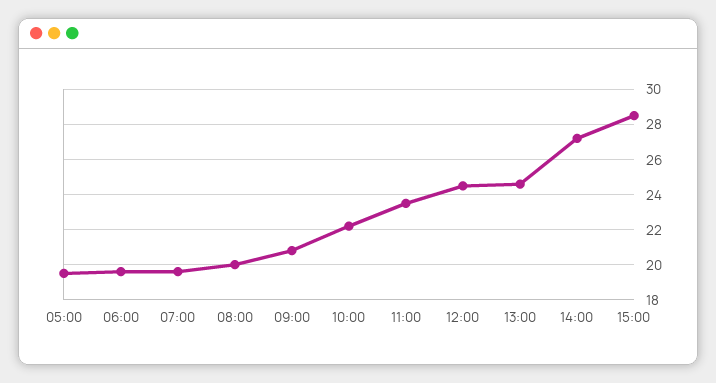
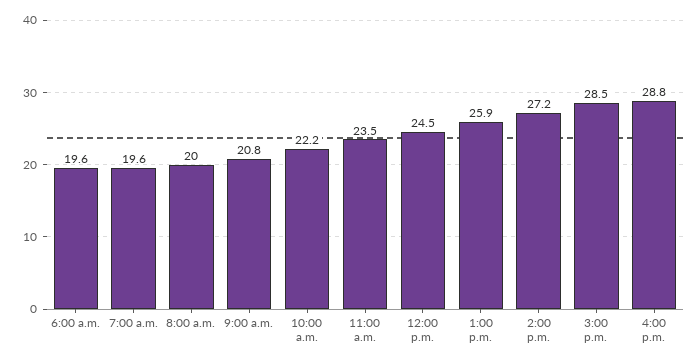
05:00: 19.5 -> none
13:00: 24.5 -> 25.9
4:00 p.m.: none -> 28.8

